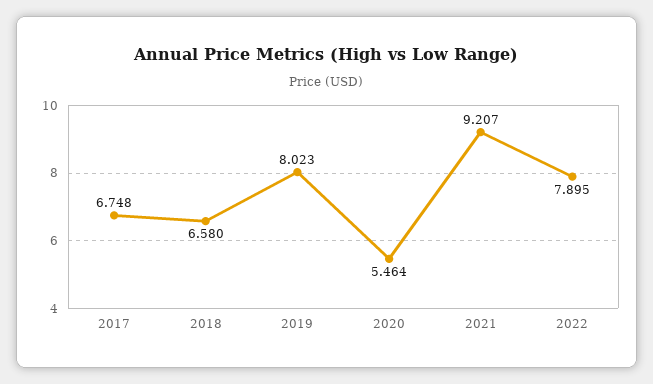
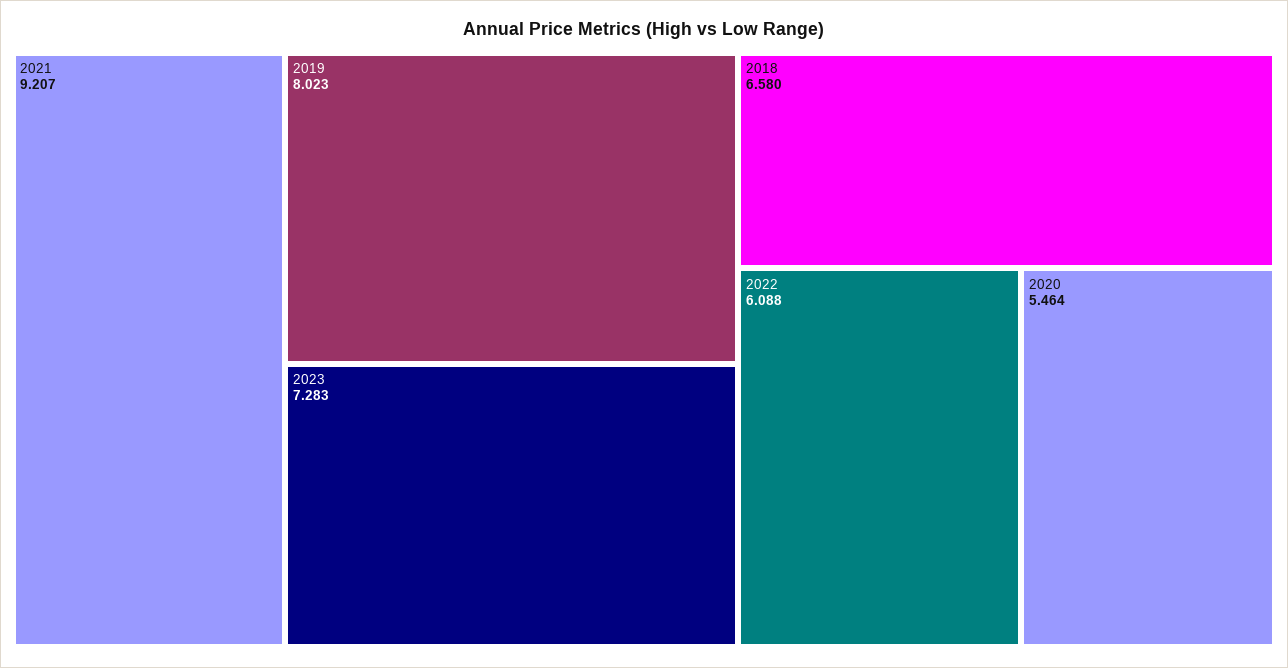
2017: 6.748 -> none
2022: 7.895 -> 6.088
2023: none -> 7.283

